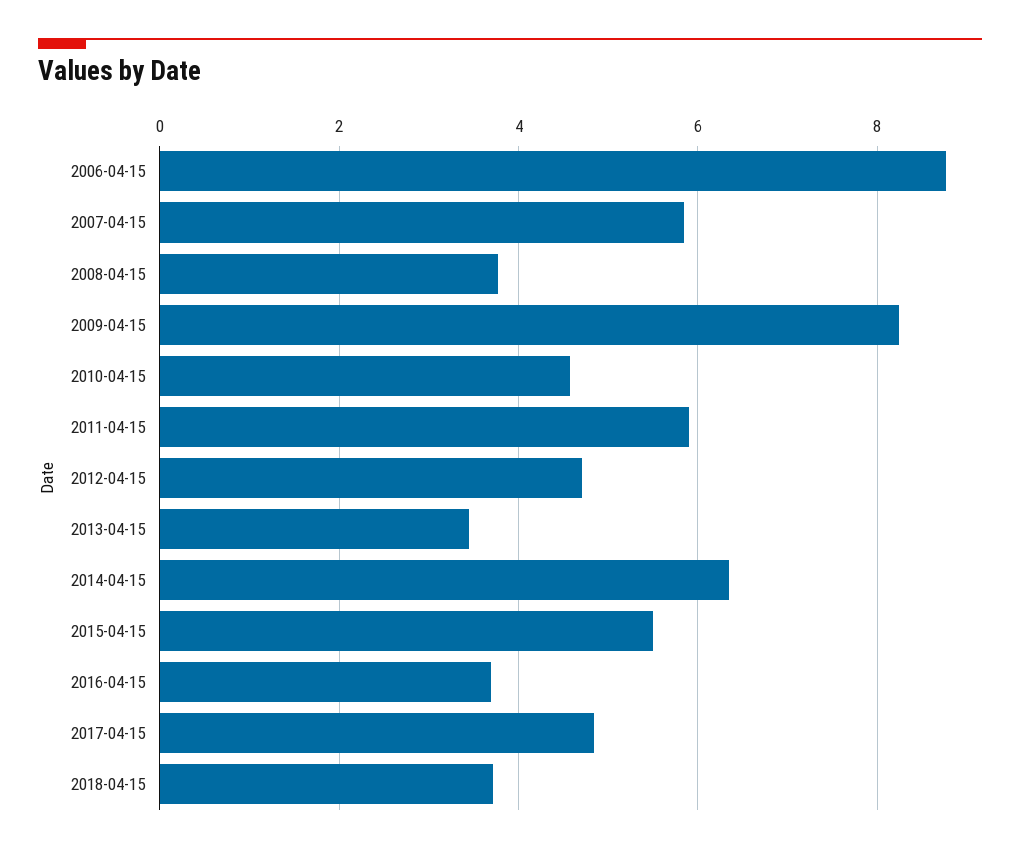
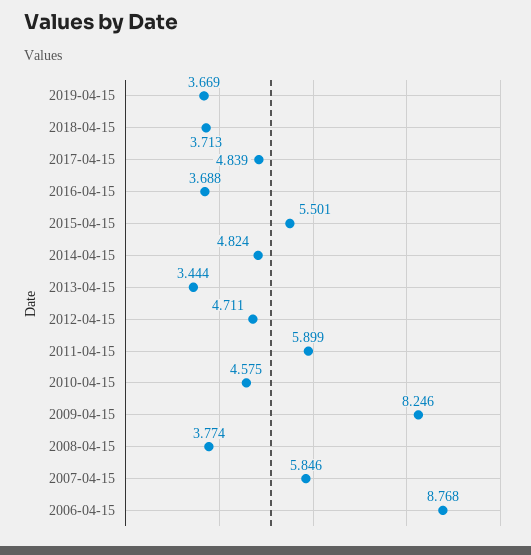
2014-04-15: 6.4 -> 4.824
2019-04-15: none -> 3.669

